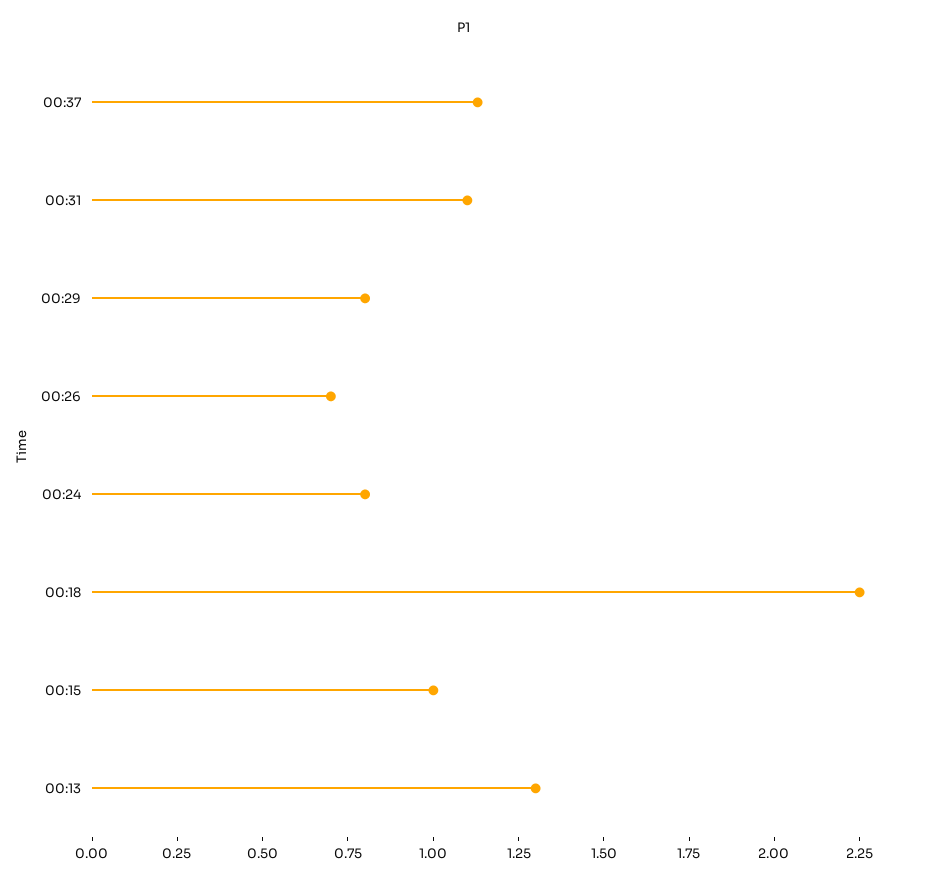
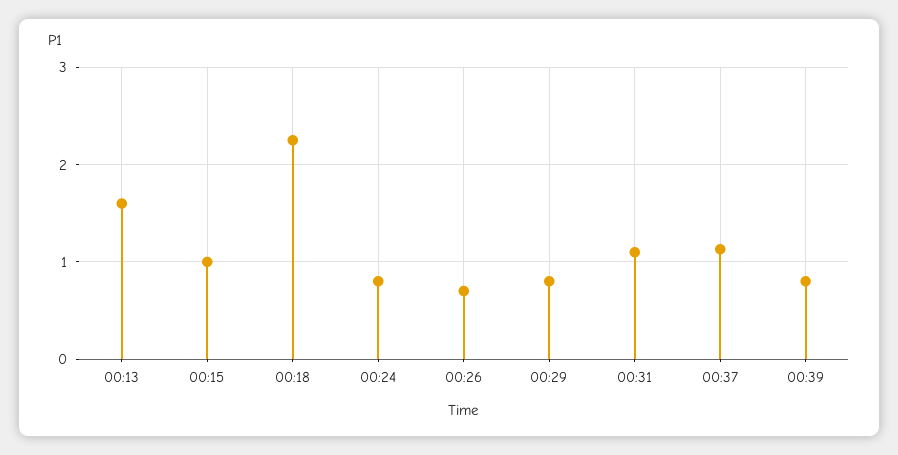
00:13: 1.3 -> 1.6
00:39: none -> 0.8

